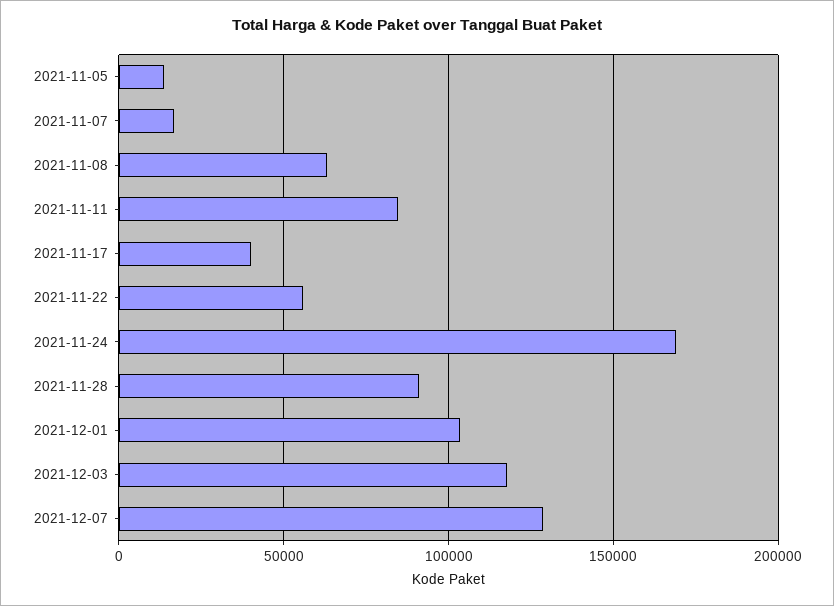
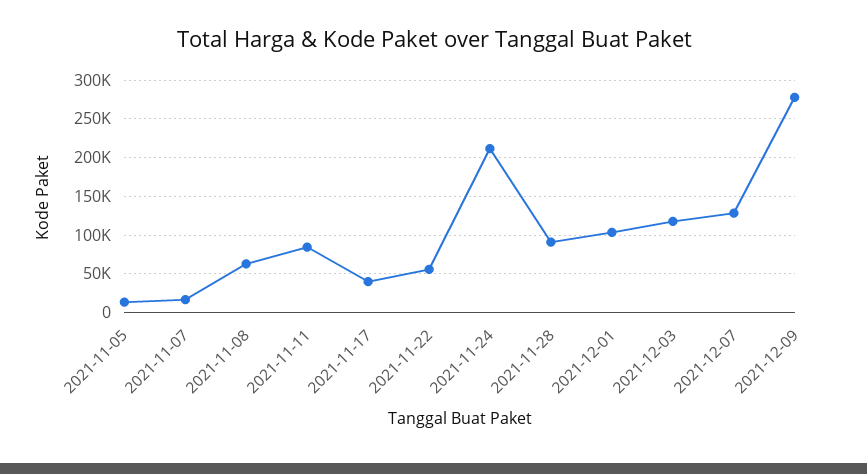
2021-11-24: 170000 -> 210000
2021-12-09: none -> 280000

